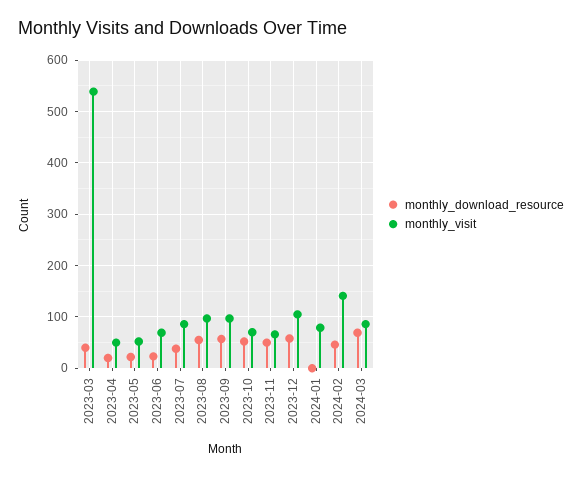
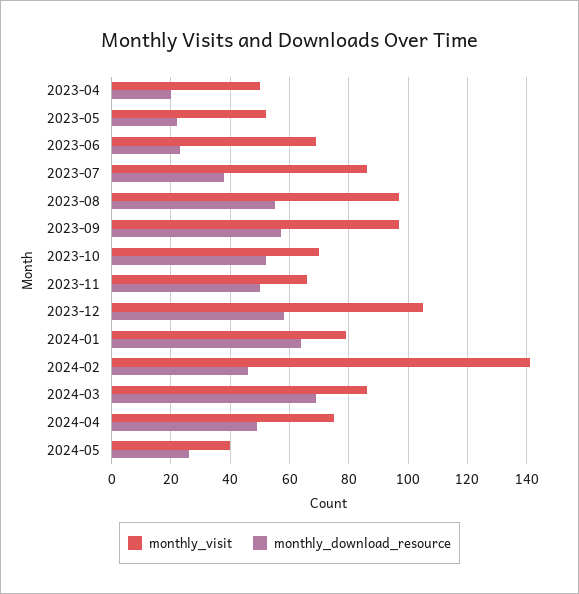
monthly_download_resource, 2023-03: 40 -> none
monthly_visit, 2023-03: 540 -> none
monthly_download_resource, 2024-01: 0 -> 65
monthly_visit, 2024-04: none -> 75
monthly_download_resource, 2024-04: none -> 50
monthly_visit, 2024-05: none -> 40
monthly_download_resource, 2024-05: none -> 25

